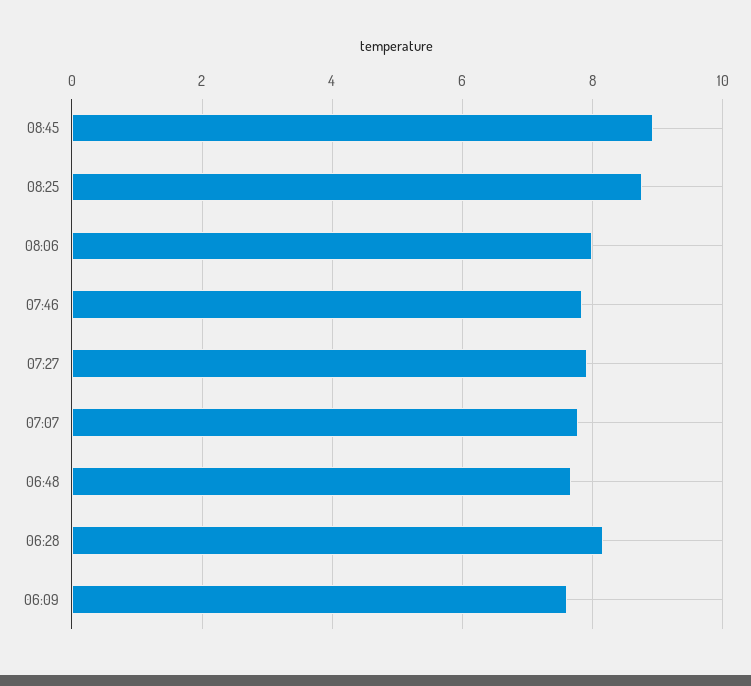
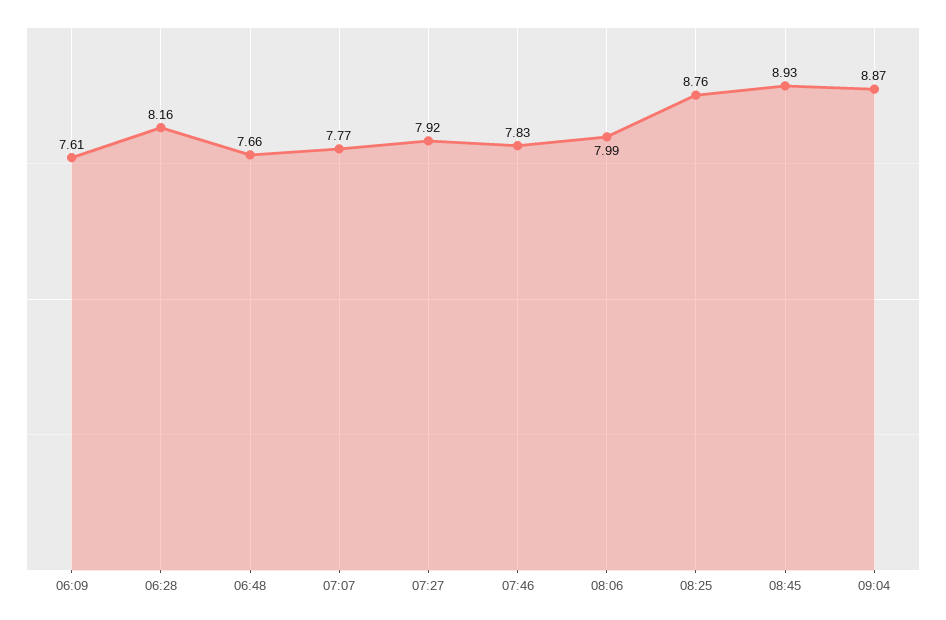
09:04: none -> 8.87

